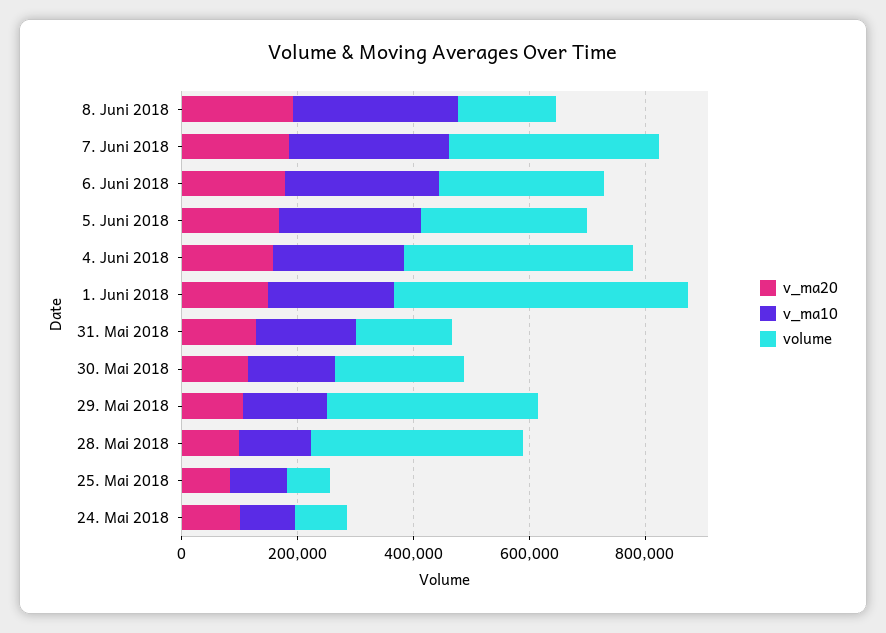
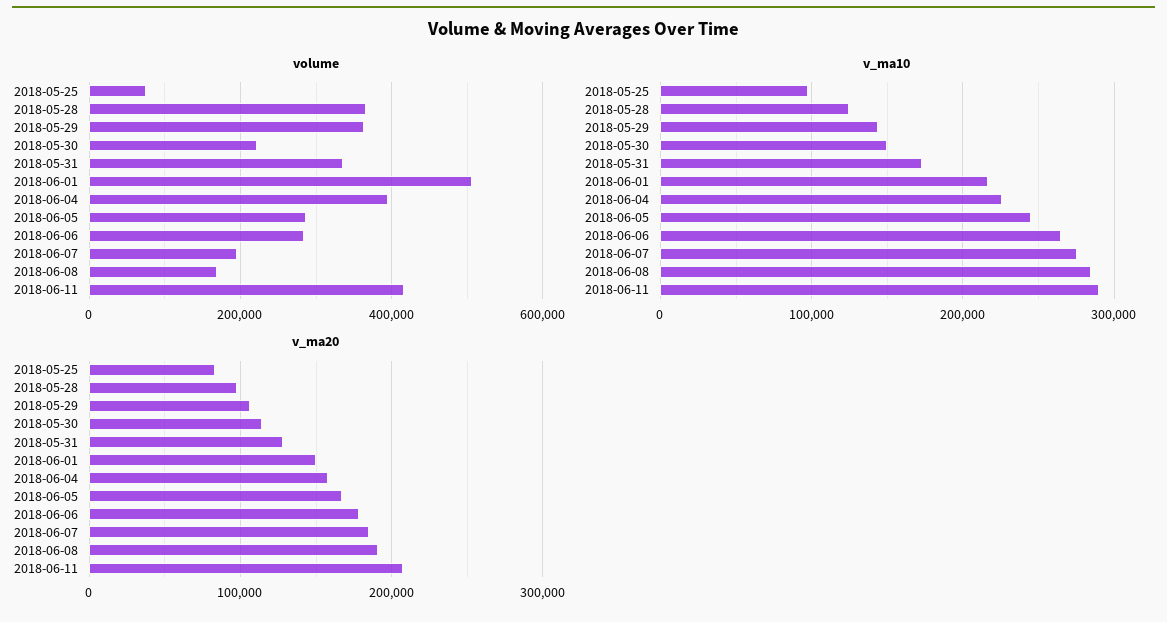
volume, 7. Juni 2018: 350000 -> 200000
volume, 31. Mai 2018: 150000 -> 340000
v_ma20, 24. Mai 2018: 100000 -> none
v_ma10, 24. Mai 2018: 100000 -> none
volume, 24. Mai 2018: 100000 -> none
volume, 2018-06-11: none -> 420000
v_ma10, 2018-06-11: none -> 290000
v_ma20, 2018-06-11: none -> 210000

